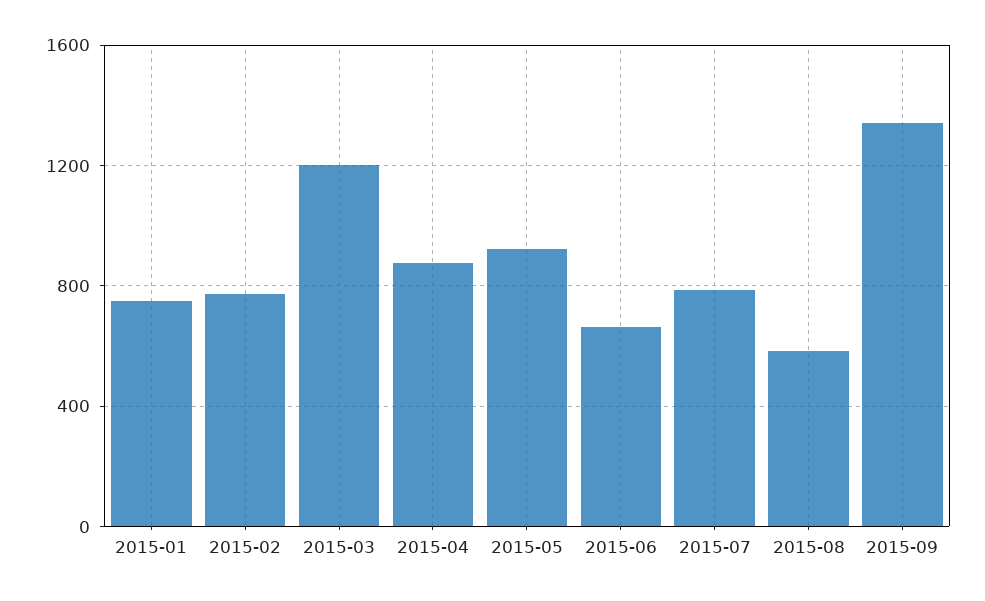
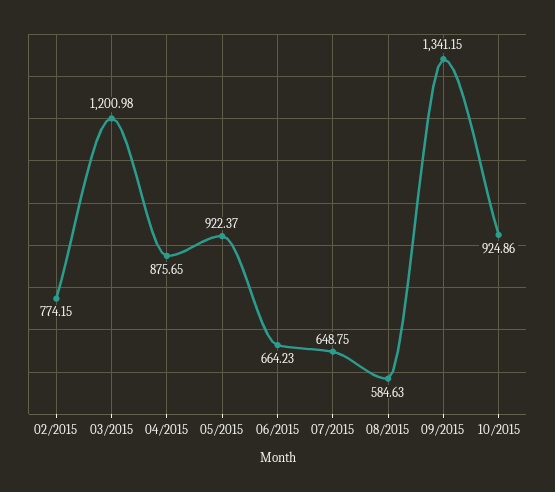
2015-01: 750 -> none
2015-07: 800 -> 648.75
10/2015: none -> 924.86

